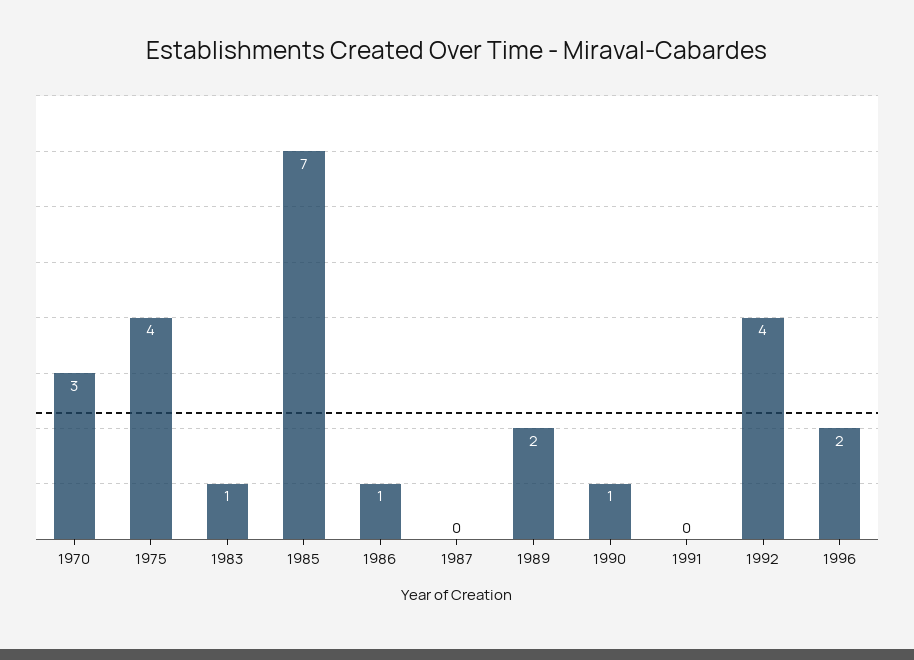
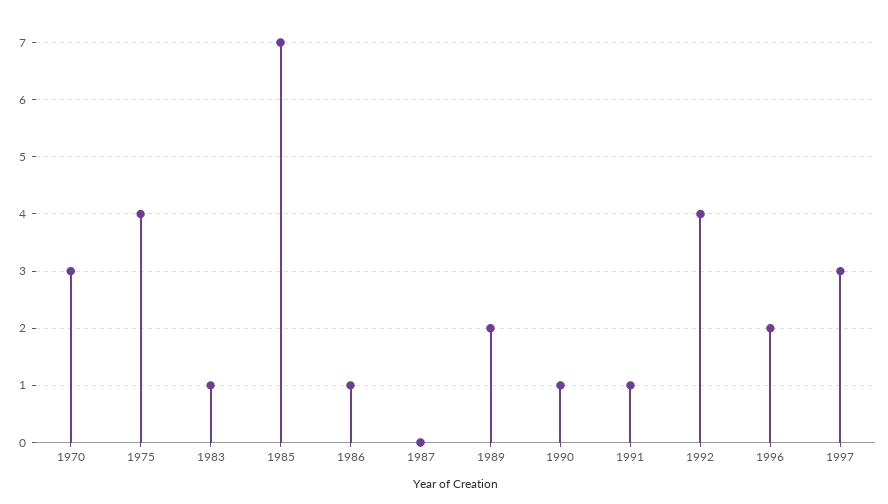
1991: 0 -> 1
1997: none -> 3

